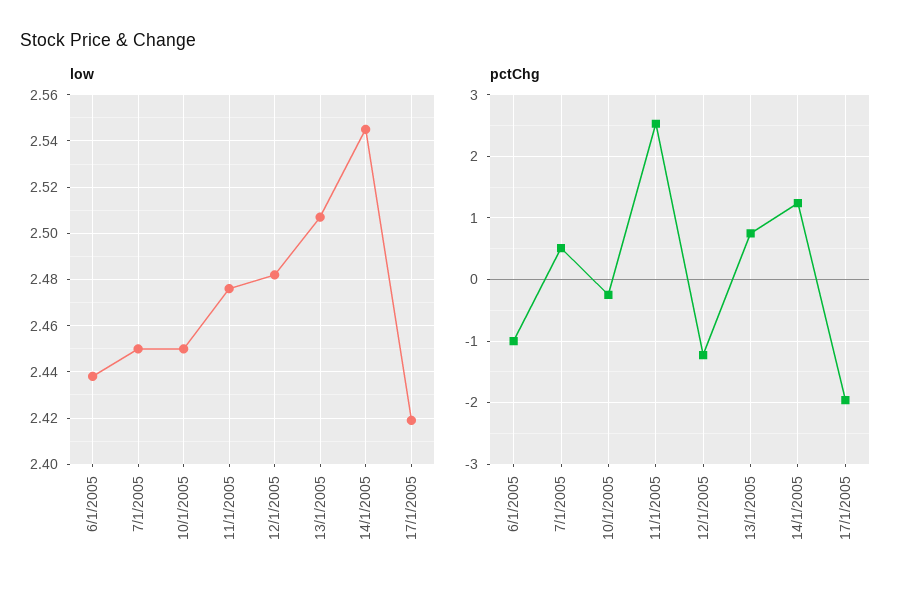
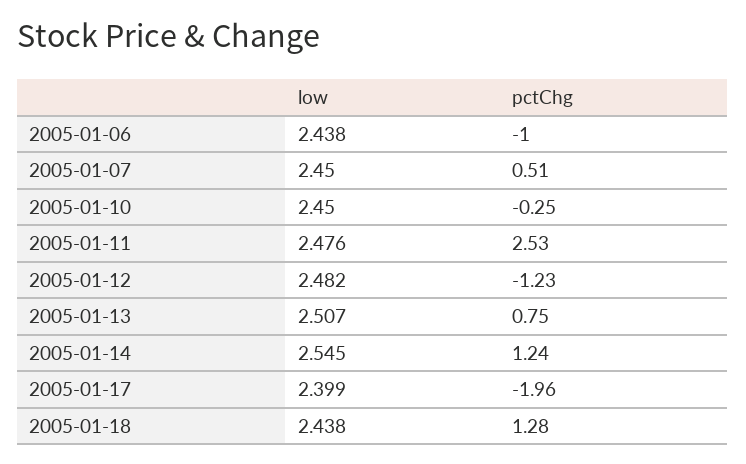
low, 17/1/2005: 2.42 -> 2.399
low, 2005-01-18: none -> 2.438
pctChg, 2005-01-18: none -> 1.28

